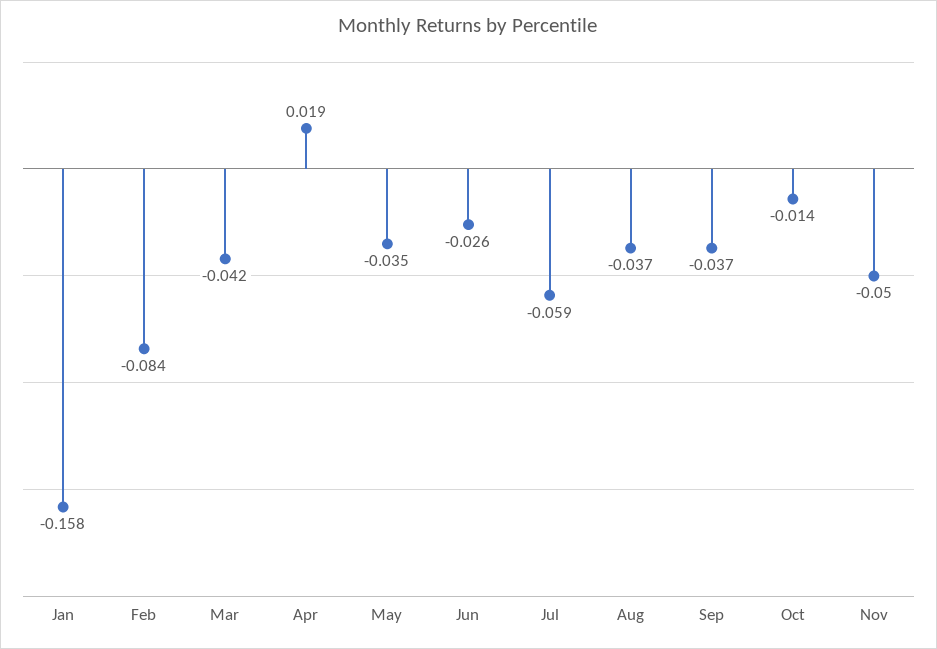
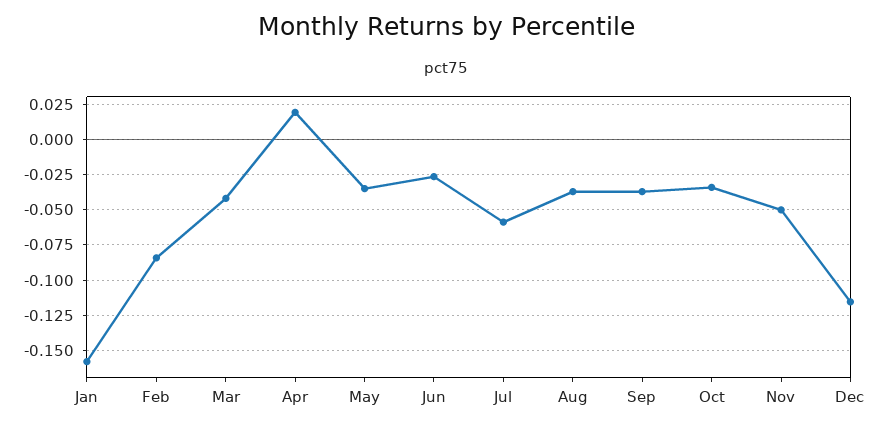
Oct: -0.014 -> -0.035
Dec: none -> -0.115

